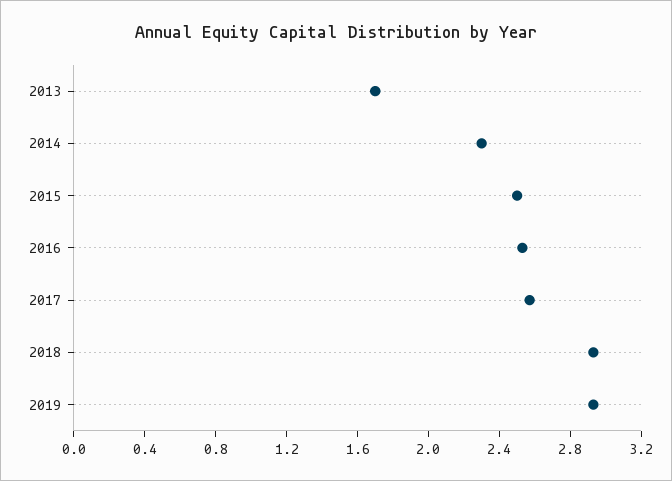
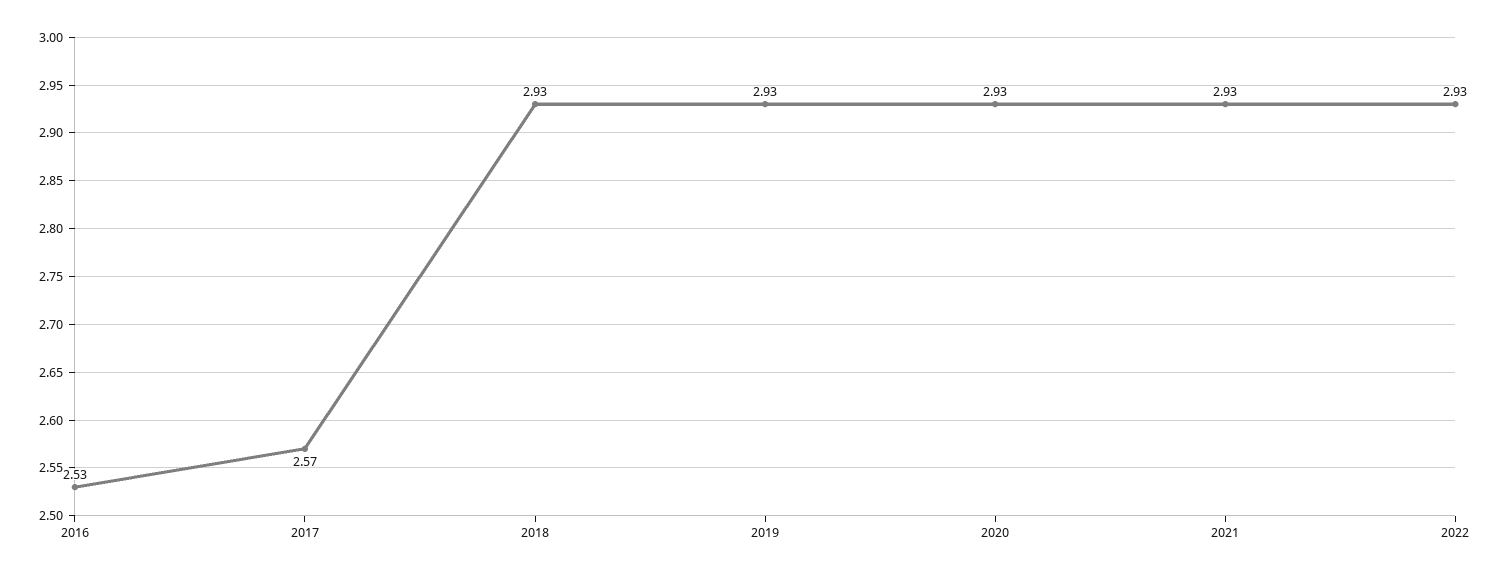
2013: 1.7 -> none
2014: 2.3 -> none
2015: 2.5 -> none
2020: none -> 2.93
2021: none -> 2.93
2022: none -> 2.93

